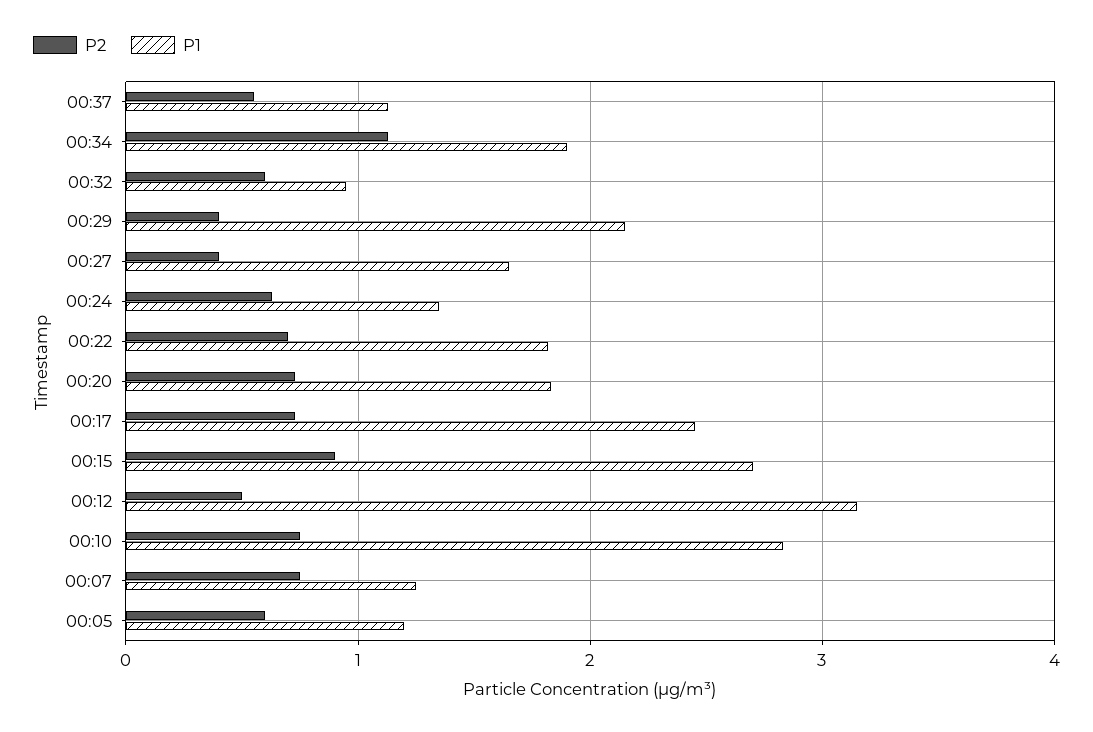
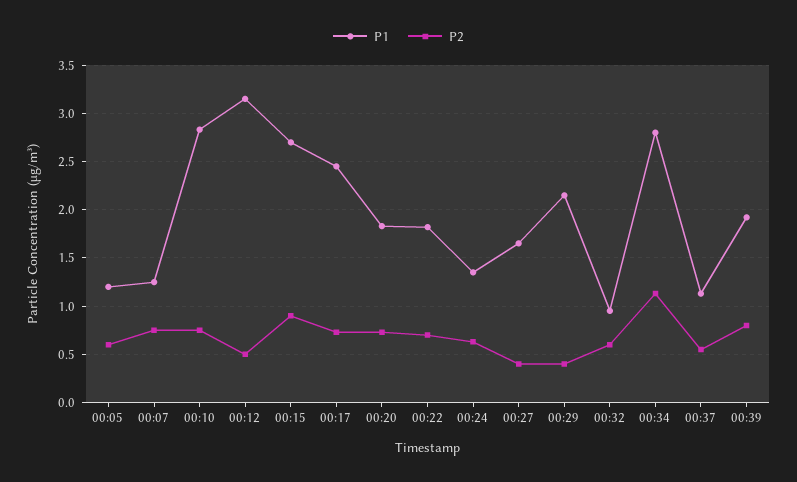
P1, 00:34: 1.9 -> 2.8
P1, 00:39: none -> 1.9
P2, 00:39: none -> 0.8

